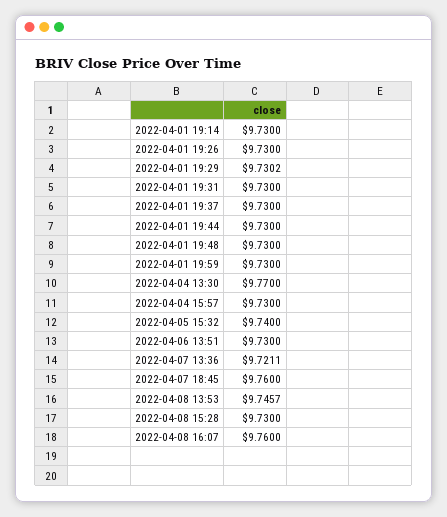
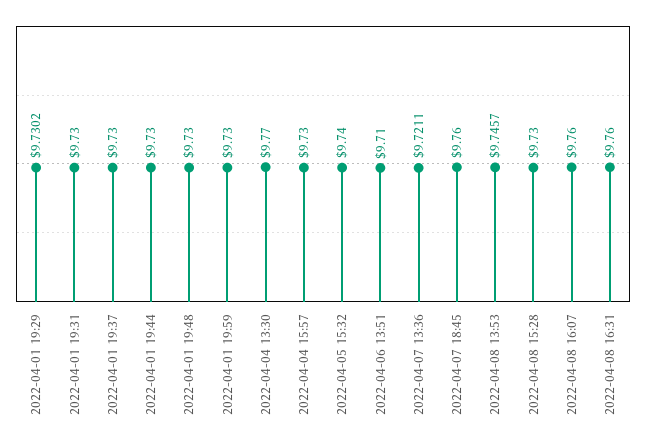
2022-04-01 19:14: 9.73 -> none
2022-04-01 19:26: 9.73 -> none
2022-04-06 13:51: 9.73 -> 9.71
2022-04-08 16:31: none -> 9.76

